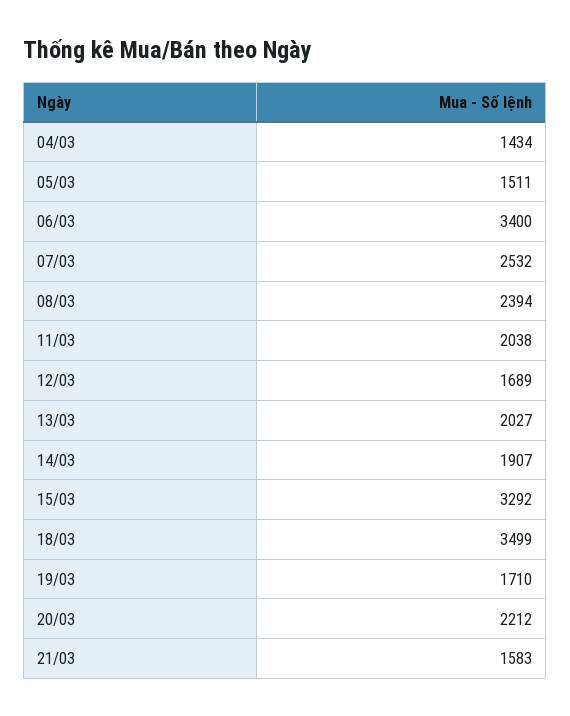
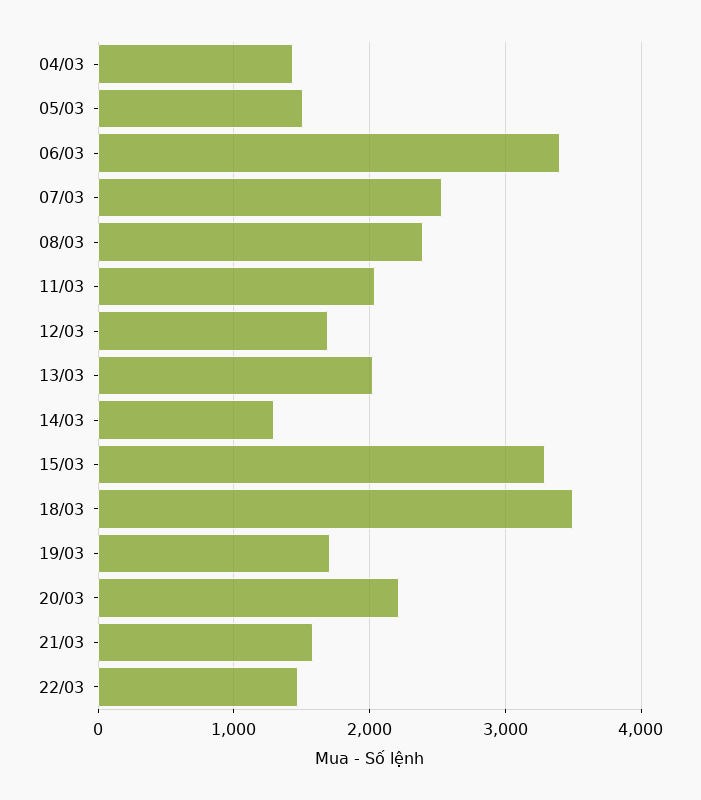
14/03: 1907 -> 1300
22/03: none -> 1500

